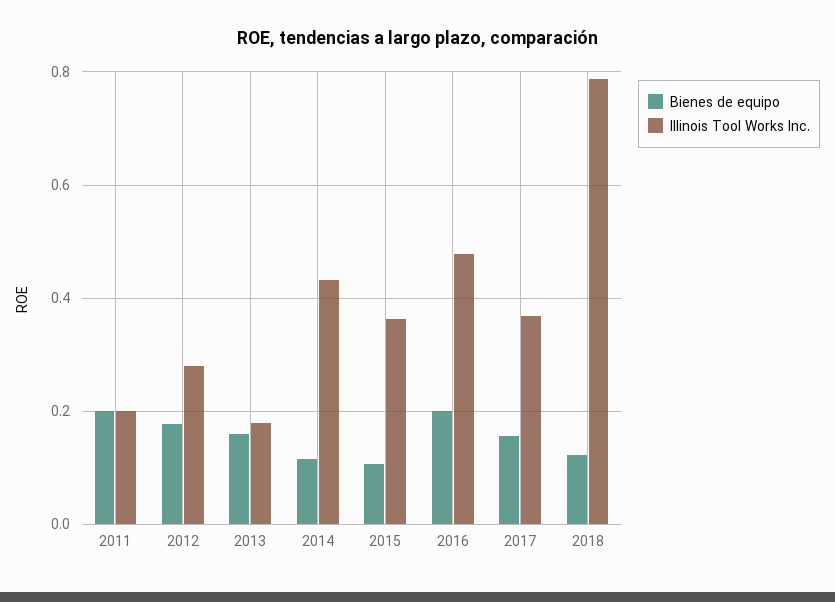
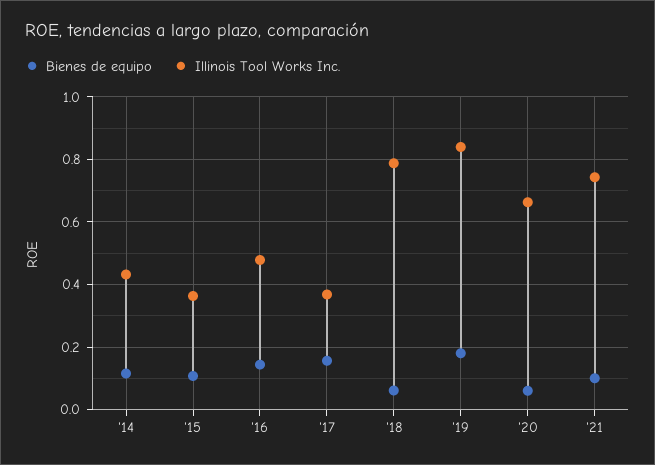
Bienes de equipo, 2011: 0.2 -> none
Illinois Tool Works Inc., 2011: 0.2 -> none
Bienes de equipo, 2012: 0.18 -> none
Illinois Tool Works Inc., 2012: 0.28 -> none
Bienes de equipo, 2013: 0.16 -> none
Illinois Tool Works Inc., 2013: 0.18 -> none
Bienes de equipo, 2016: 0.2 -> 0.14
Bienes de equipo, 2018: 0.12 -> 0.06
Bienes de equipo, '19: none -> 0.18
Illinois Tool Works Inc., '19: none -> 0.84
Bienes de equipo, '20: none -> 0.06
Illinois Tool Works Inc., '20: none -> 0.66
Bienes de equipo, '21: none -> 0.1
Illinois Tool Works Inc., '21: none -> 0.74

